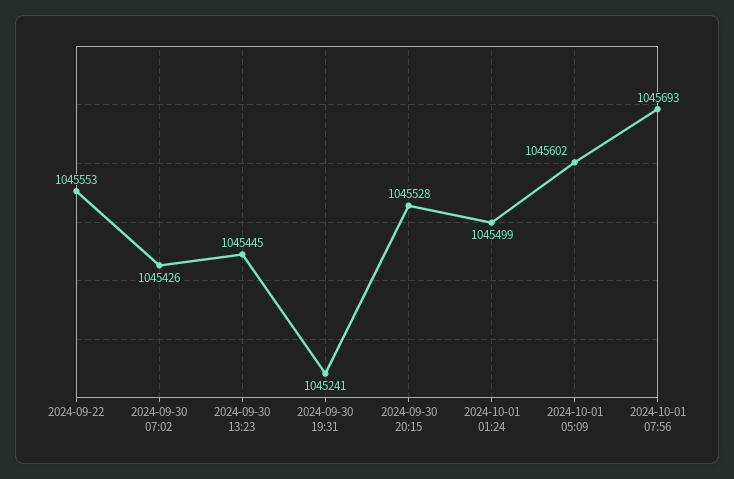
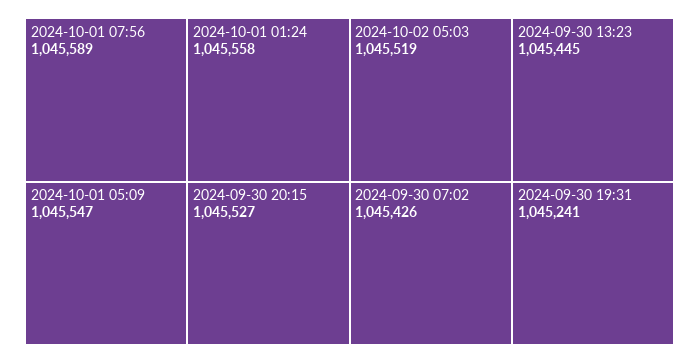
2024-09-22: 1045553 -> none
2024-09-30 20:15: 1045528 -> 1045527
2024-10-01 01:24: 1045499 -> 1045558
2024-10-01 05:09: 1045602 -> 1045547
2024-10-01 07:56: 1045693 -> 1045589
2024-10-02 05:03: none -> 1045519

